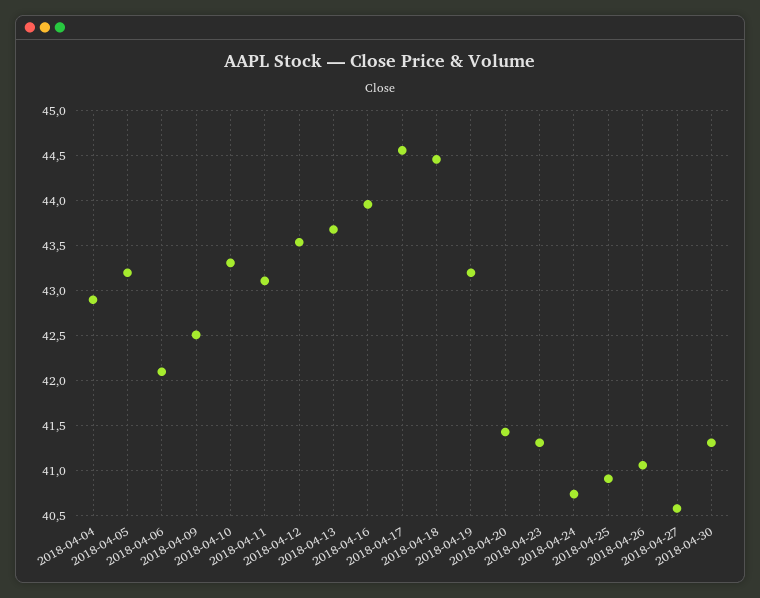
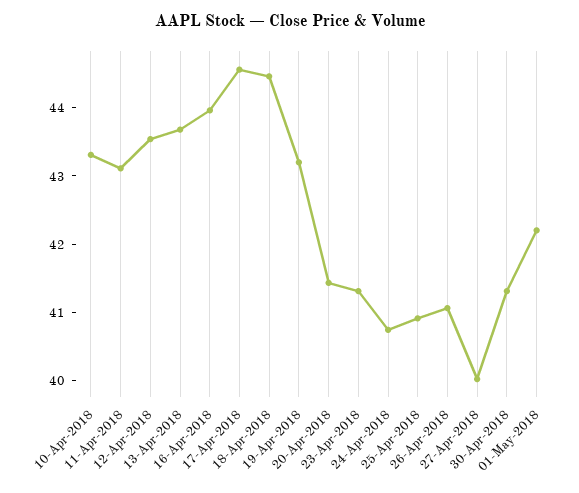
2018-04-04: 42.9 -> none
2018-04-05: 43.2 -> none
2018-04-06: 42.1 -> none
2018-04-09: 42.5 -> none
2018-04-27: 40.6 -> 40
01-May-2018: none -> 42.2

